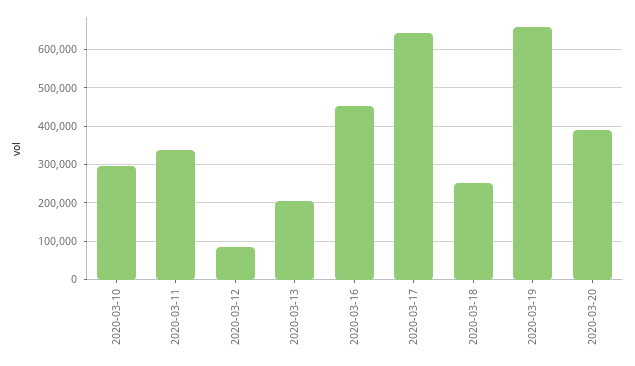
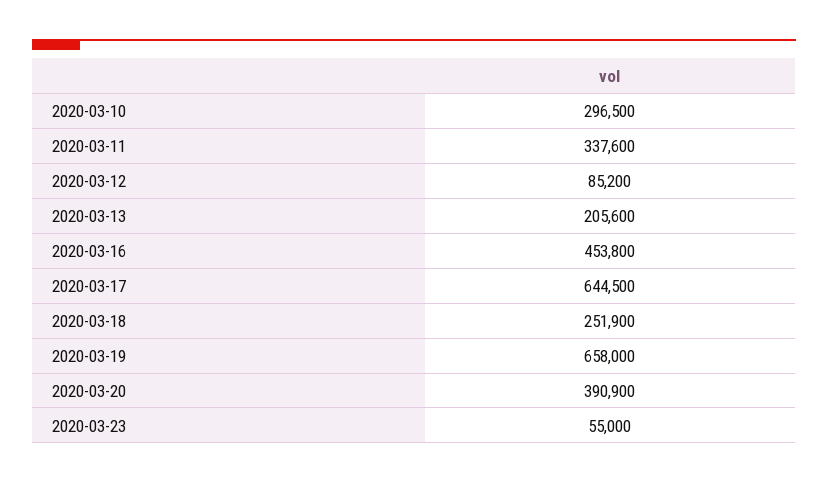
2020-03-23: none -> 55000

